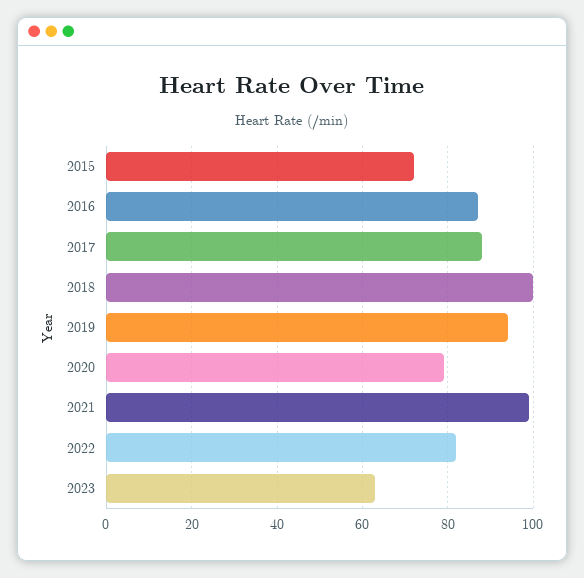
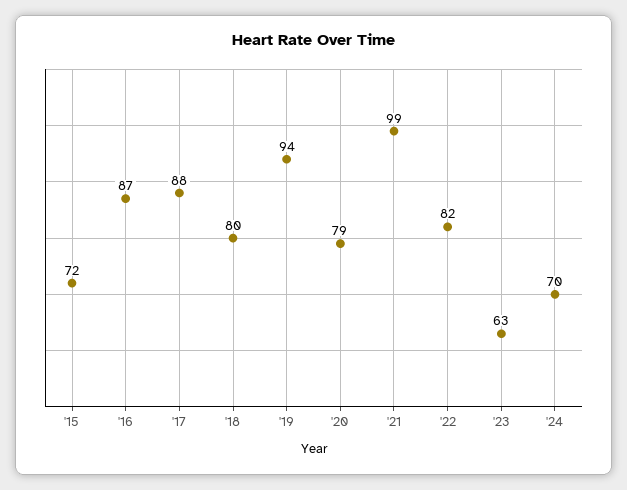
2018: 100 -> 80
'24: none -> 70

